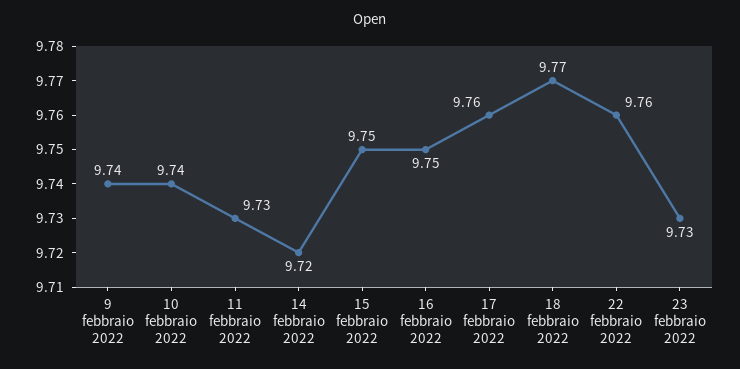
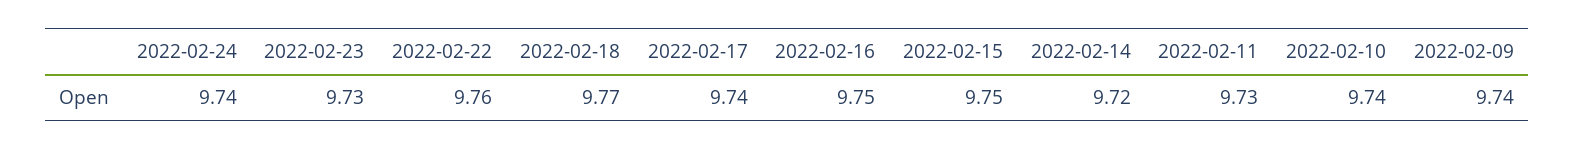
17 febbraio 2022: 9.76 -> 9.74
2022-02-24: none -> 9.74

